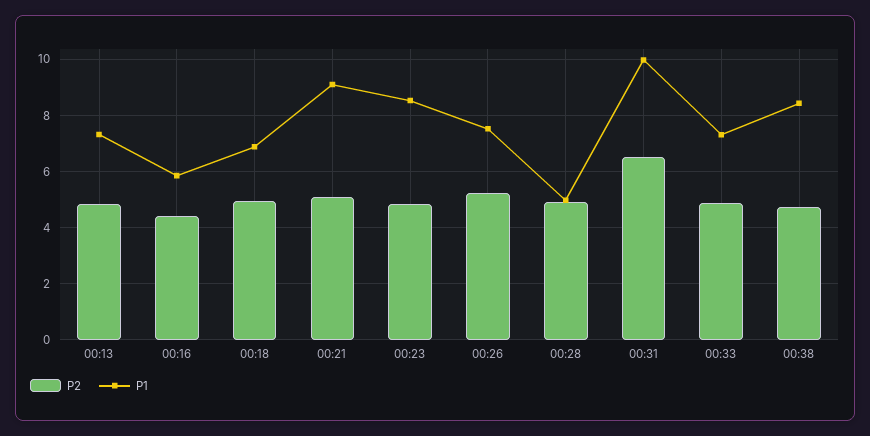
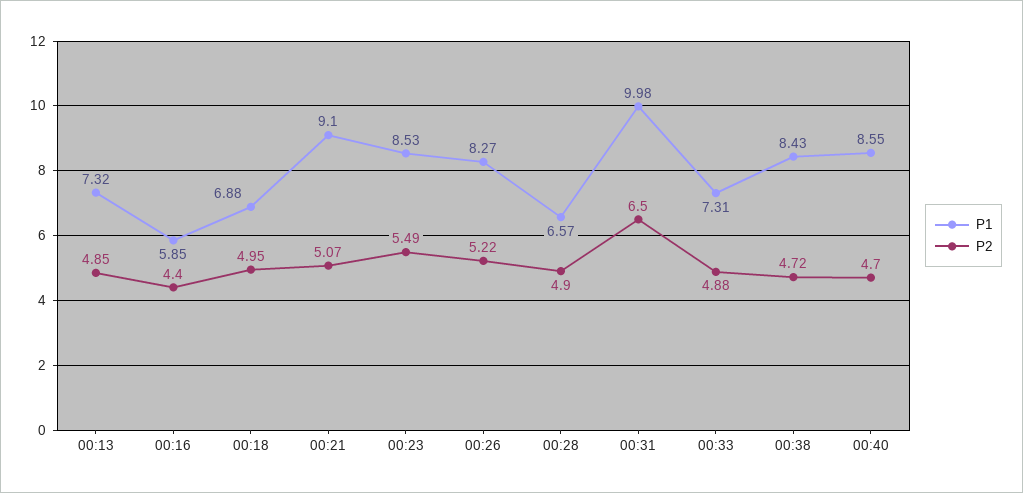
P2, 00:23: 4.75 -> 5.49
P1, 00:26: 7.5 -> 8.27
P1, 00:28: 5 -> 6.57
P1, 00:40: none -> 8.55
P2, 00:40: none -> 4.7

